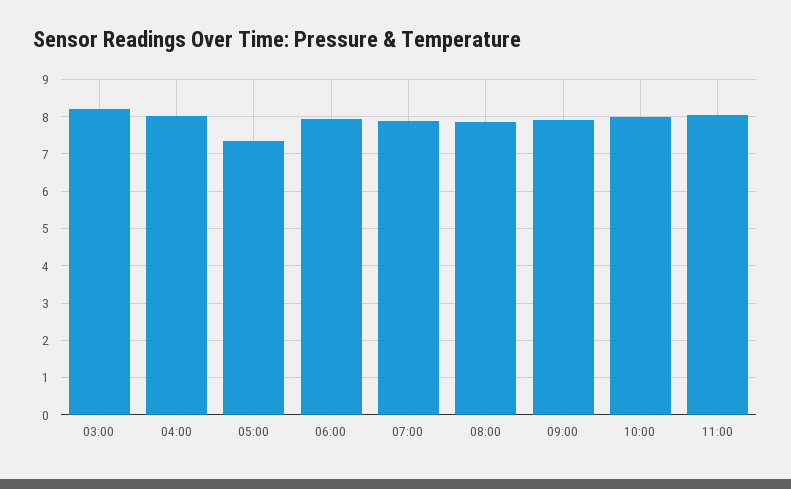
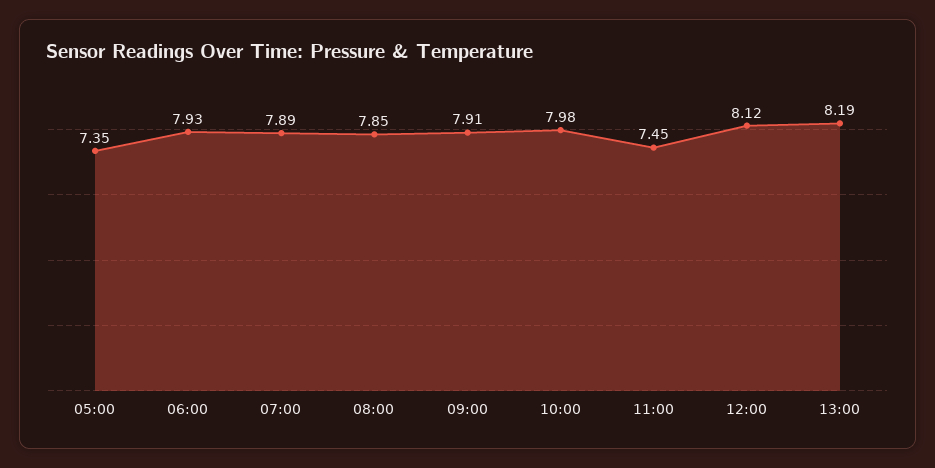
03:00: 8.2 -> none
04:00: 8 -> none
11:00: 8 -> 7.45
12:00: none -> 8.12
13:00: none -> 8.19

